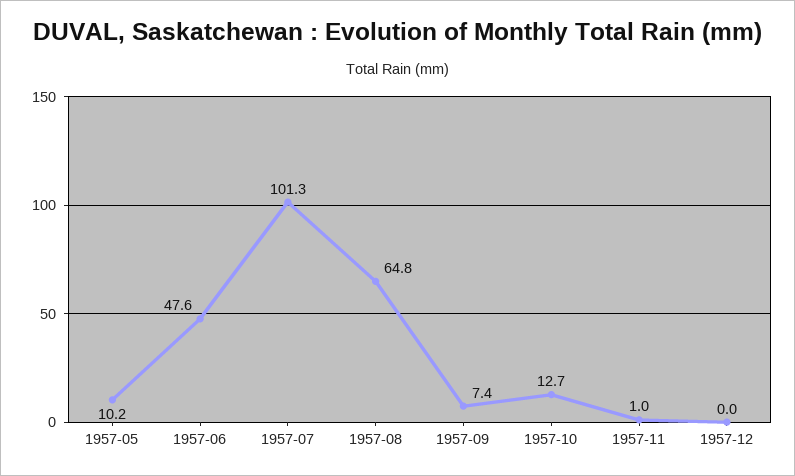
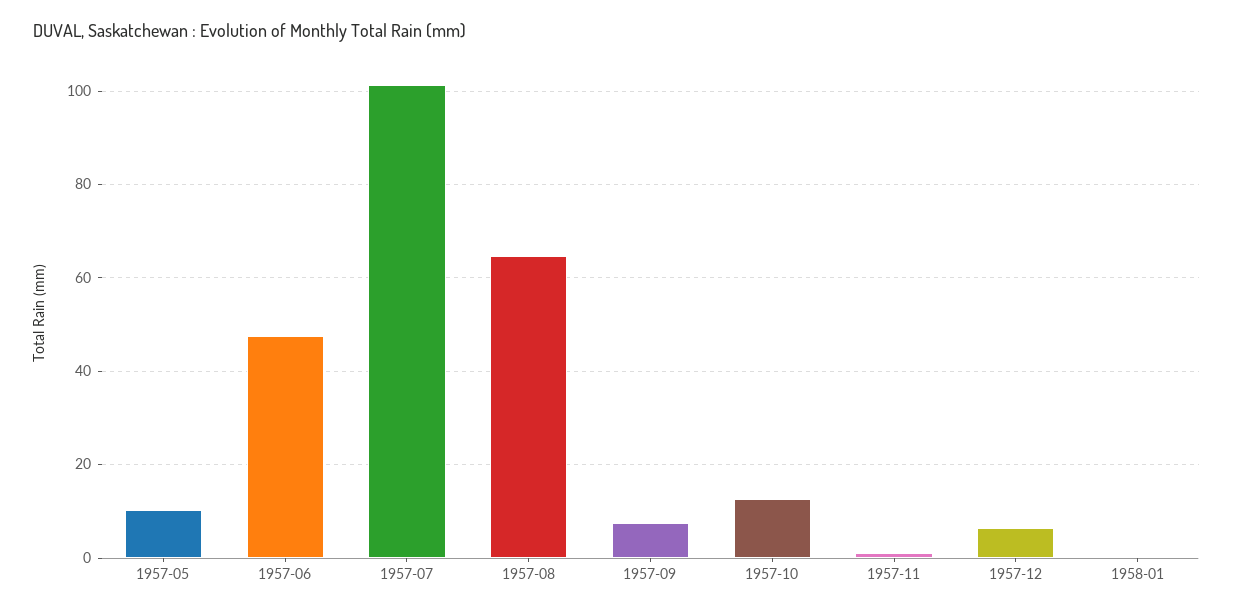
1957-12: 0 -> 6
1958-01: none -> 0

